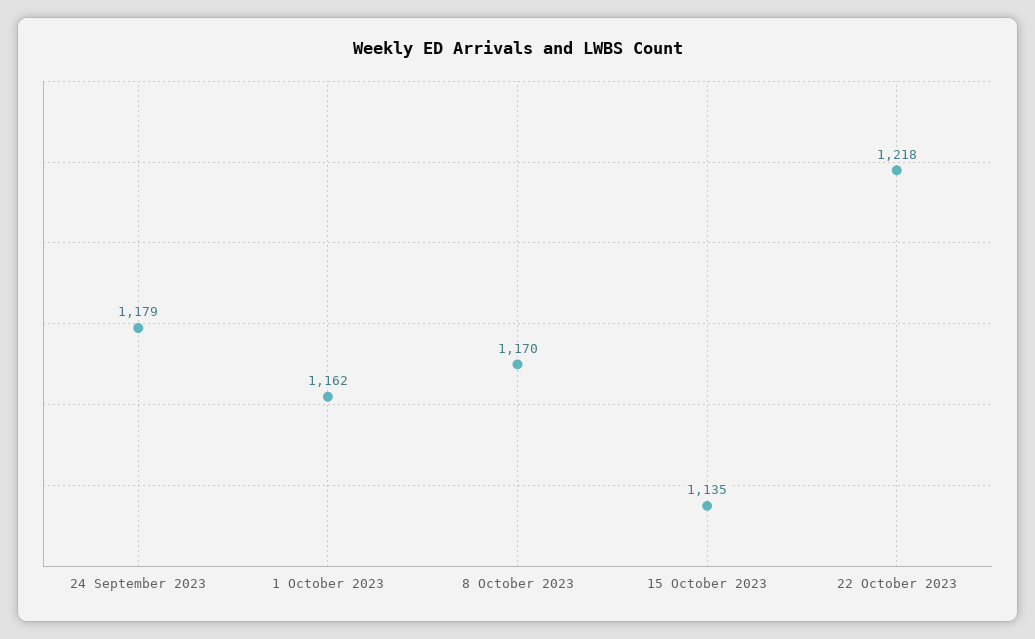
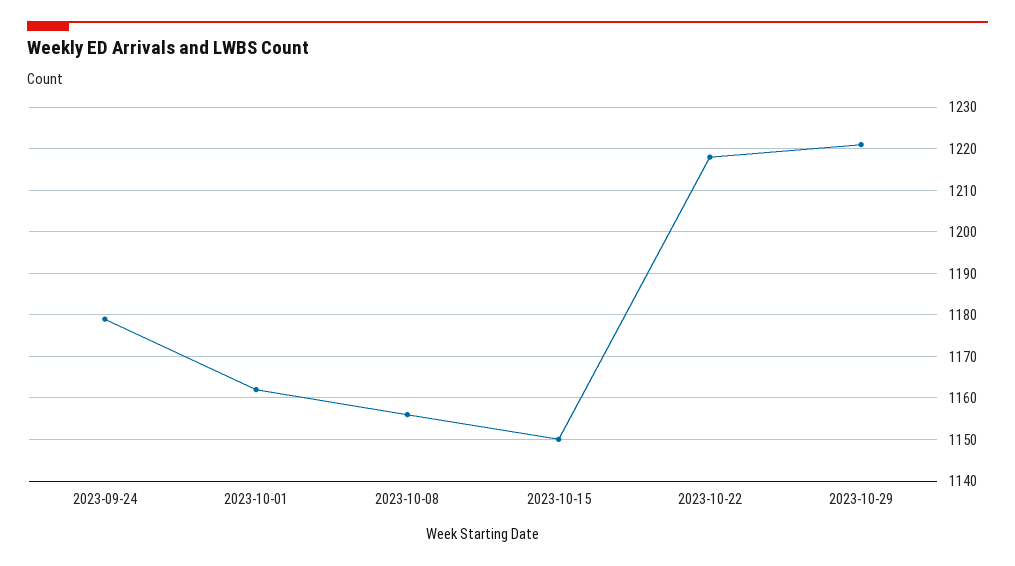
8 October 2023: 1170 -> 1155
15 October 2023: 1135 -> 1150
2023-10-29: none -> 1220

